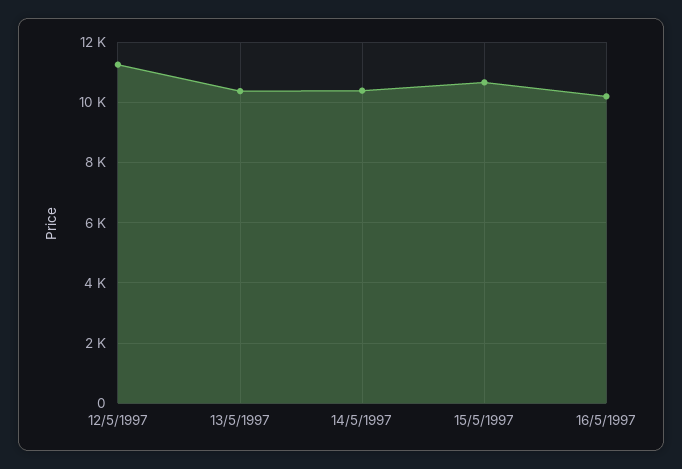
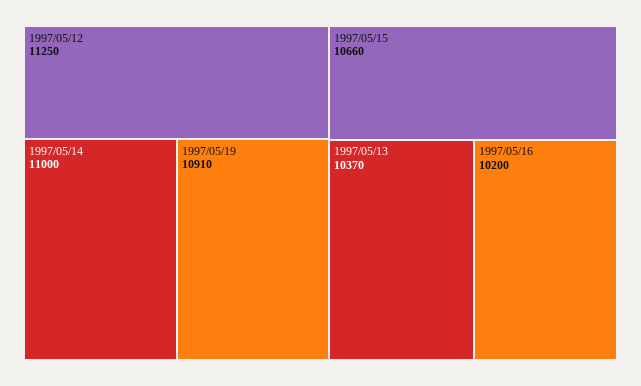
14/5/1997: 10400 -> 11000
1997/05/19: none -> 10910

